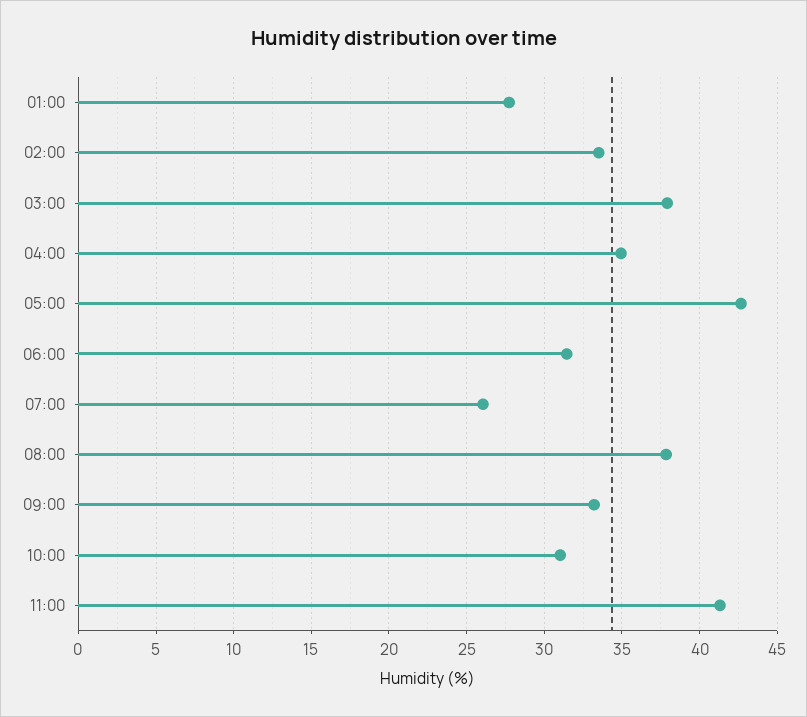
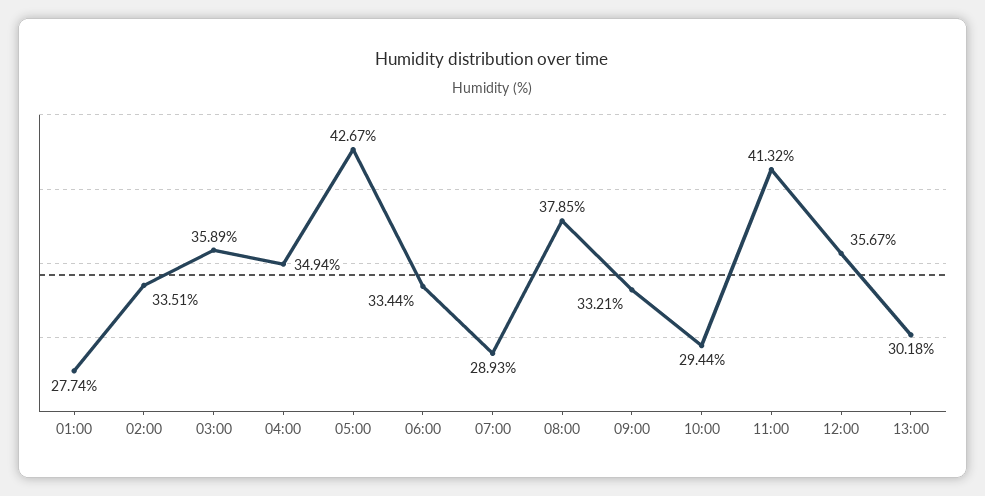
03:00: 38 -> 35.89
06:00: 31.5 -> 33.44
07:00: 26 -> 28.93
10:00: 31 -> 29.44
12:00: none -> 35.67
13:00: none -> 30.18

